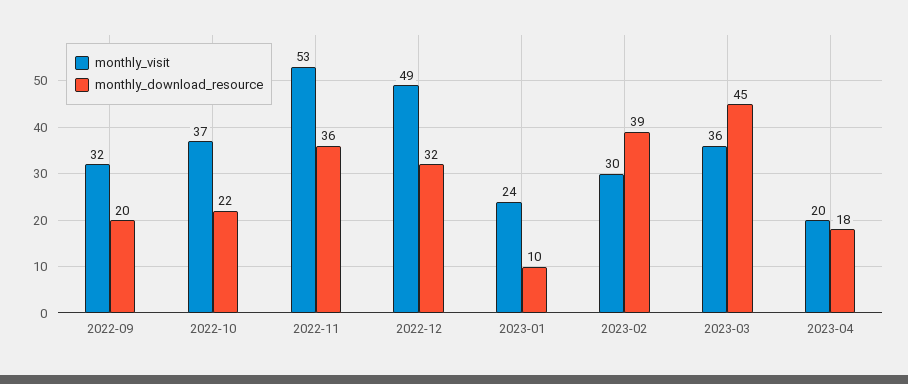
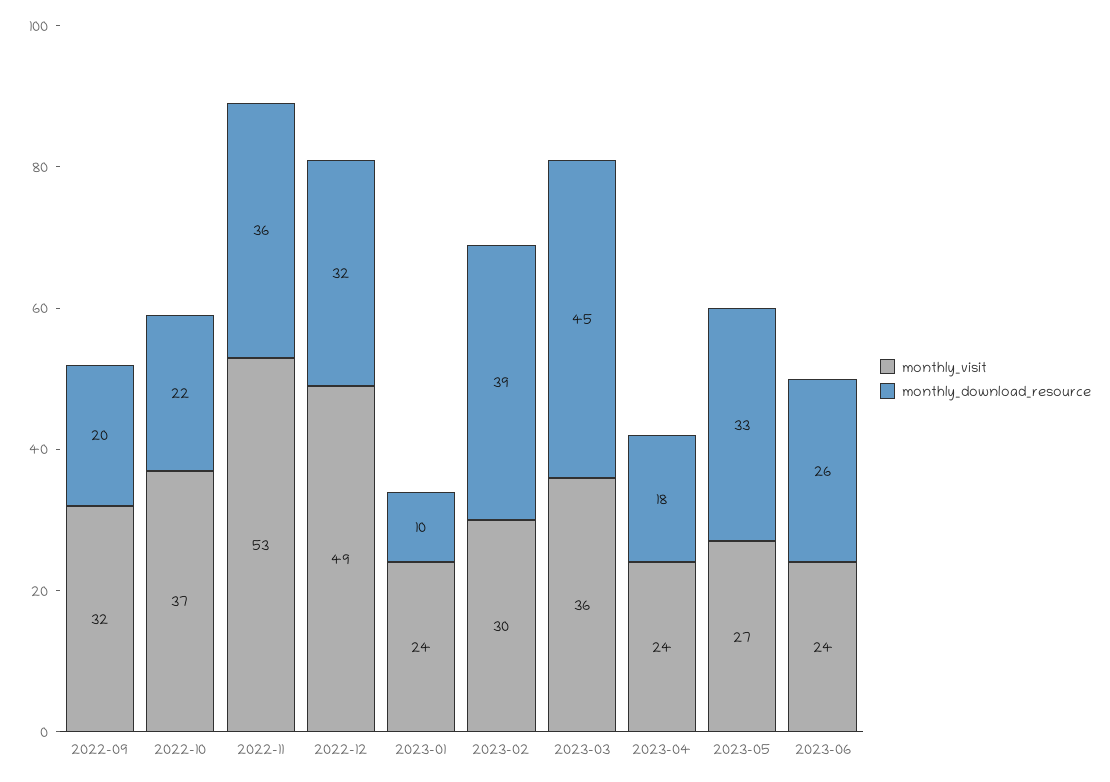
monthly_visit, 2023-04: 20 -> 24
monthly_visit, 2023-05: none -> 27
monthly_download_resource, 2023-05: none -> 33
monthly_visit, 2023-06: none -> 24
monthly_download_resource, 2023-06: none -> 26

